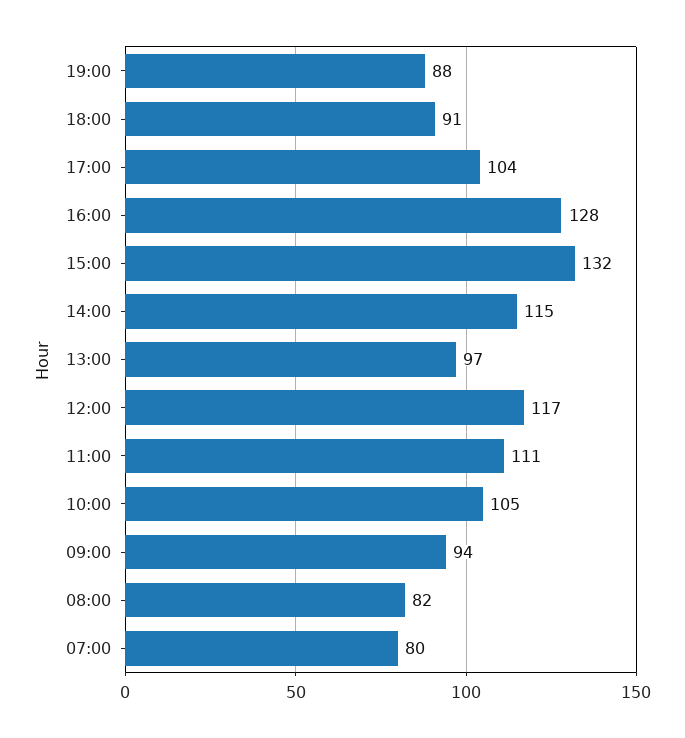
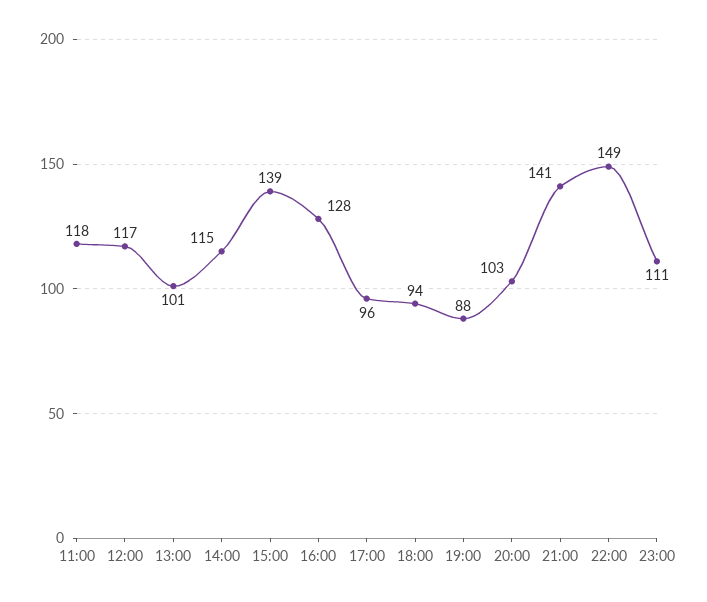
18:00: 91 -> 94
17:00: 104 -> 96
15:00: 132 -> 139
13:00: 97 -> 101
11:00: 111 -> 118
10:00: 105 -> none
09:00: 94 -> none
08:00: 82 -> none
07:00: 80 -> none
20:00: none -> 103
21:00: none -> 141
22:00: none -> 149
23:00: none -> 111

